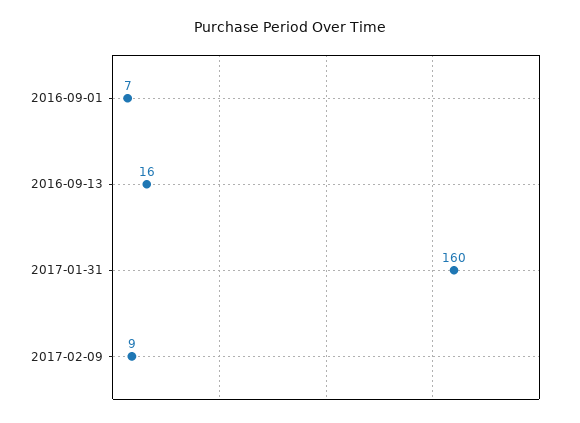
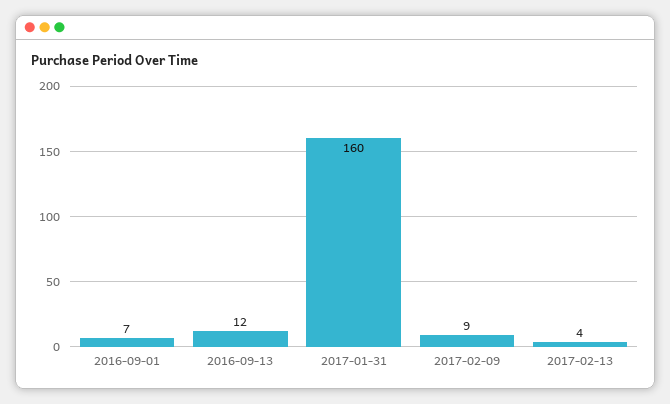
2016-09-13: 16 -> 12
2017-02-13: none -> 4

